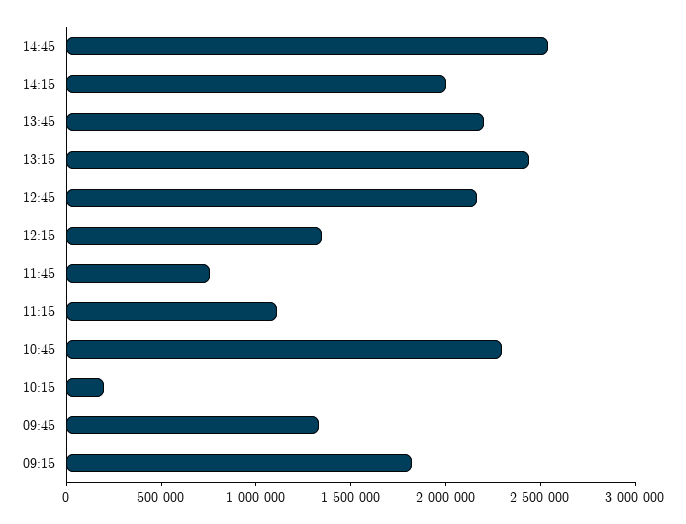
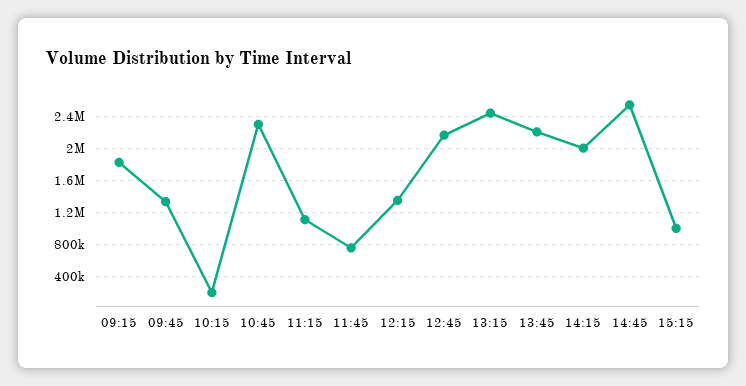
15:15: none -> 1000000

